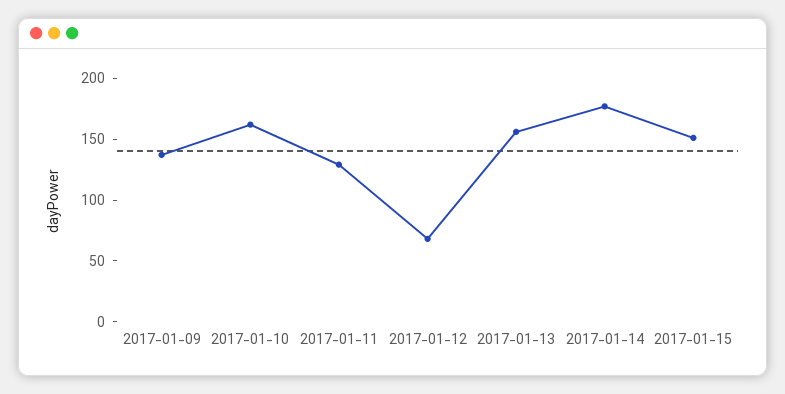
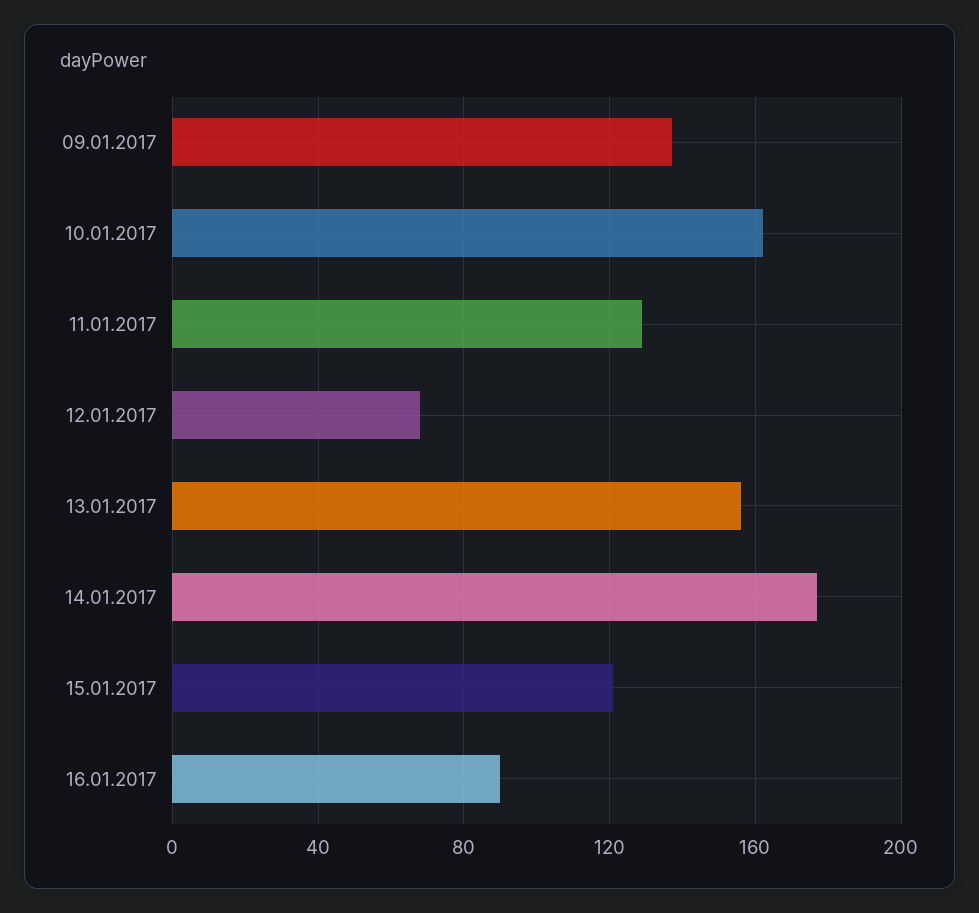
2017-01-15: 150 -> 120
16.01.2017: none -> 90

